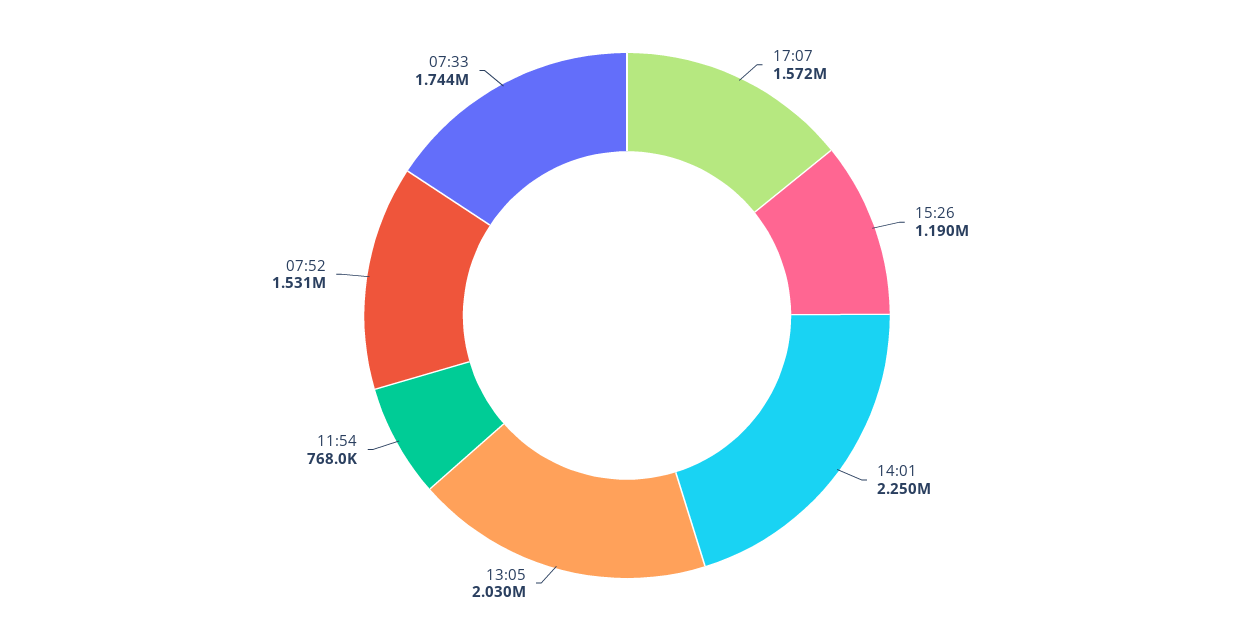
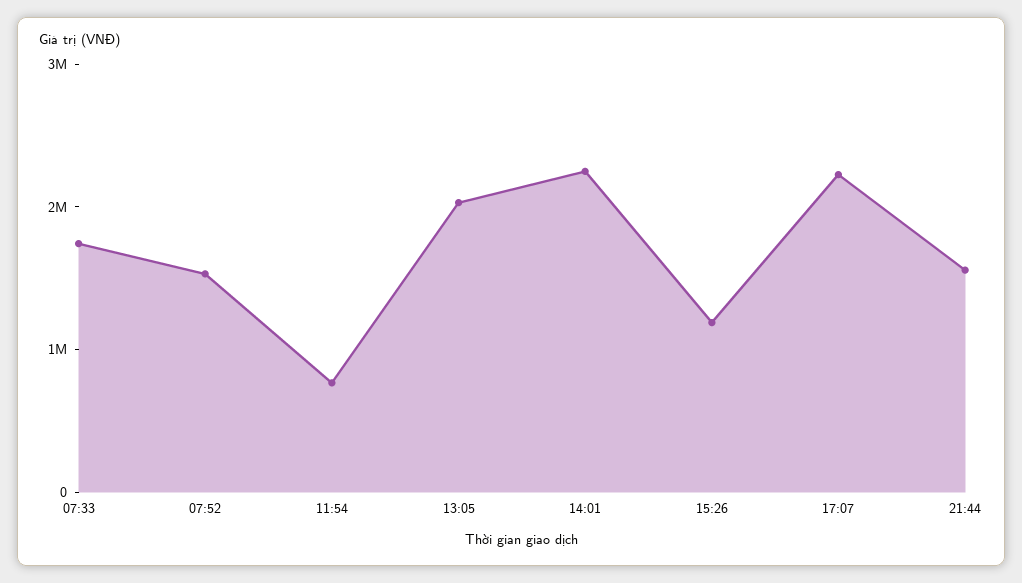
17:07: 1572000 -> 2200000
21:44: none -> 1600000

